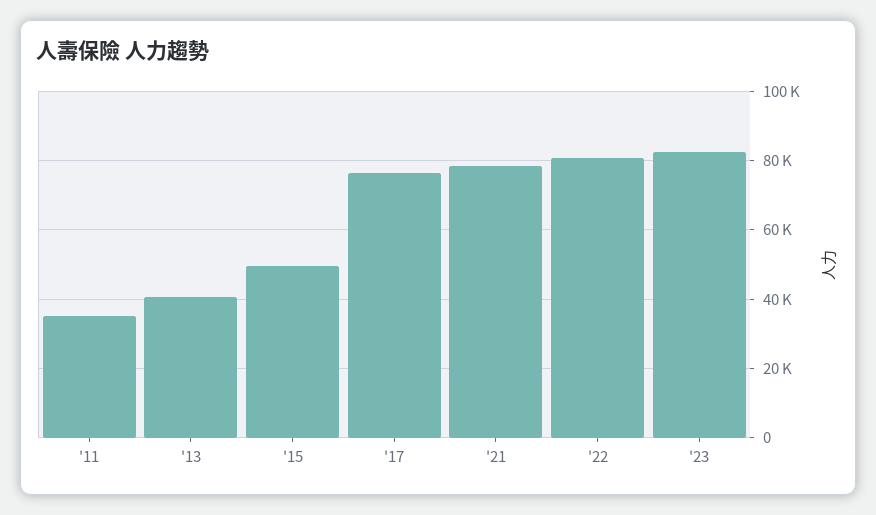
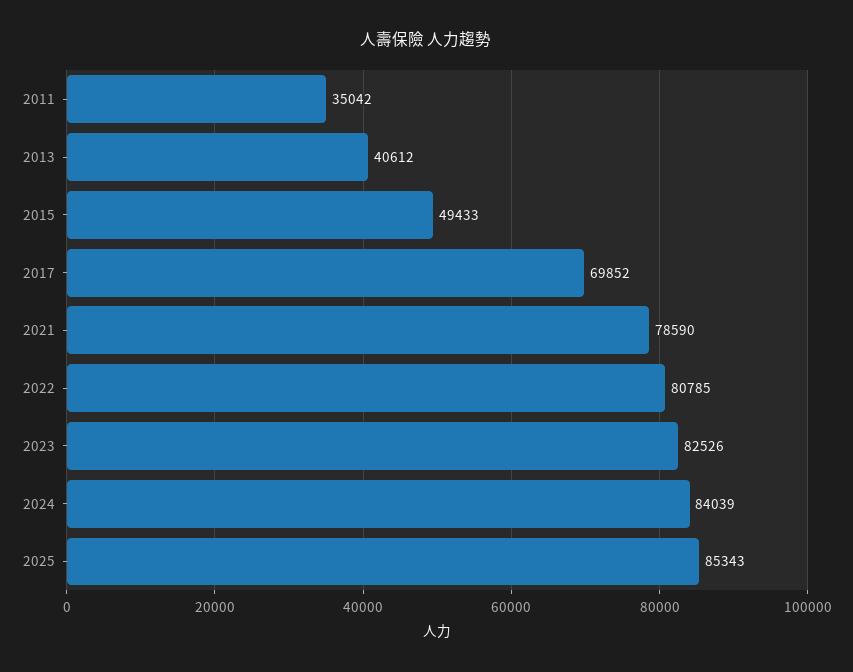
'17: 76000 -> 69852
2024: none -> 84039
2025: none -> 85343

